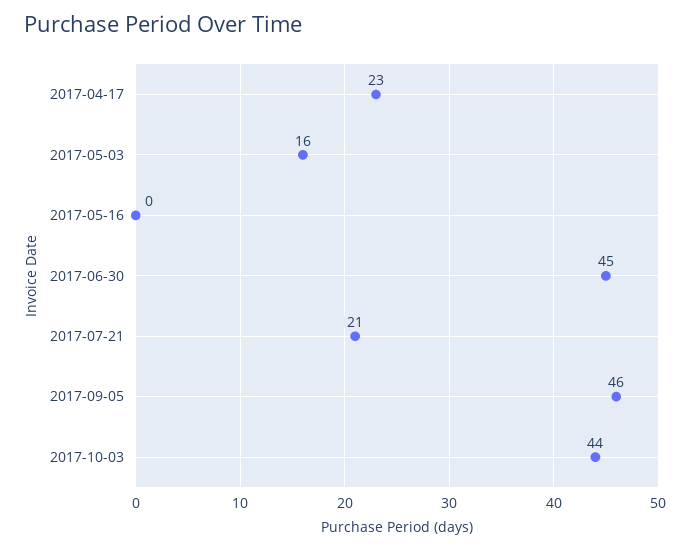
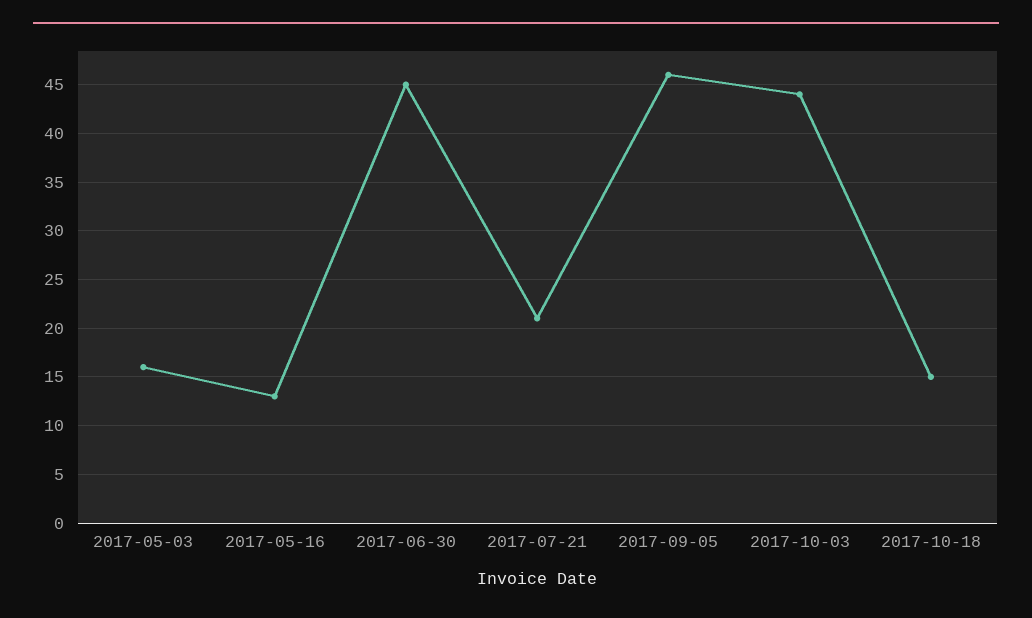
2017-04-17: 23 -> none
2017-05-16: 0 -> 13
2017-10-18: none -> 15

